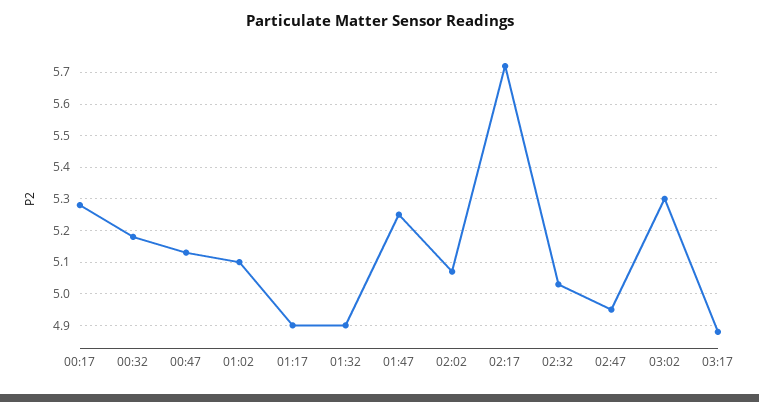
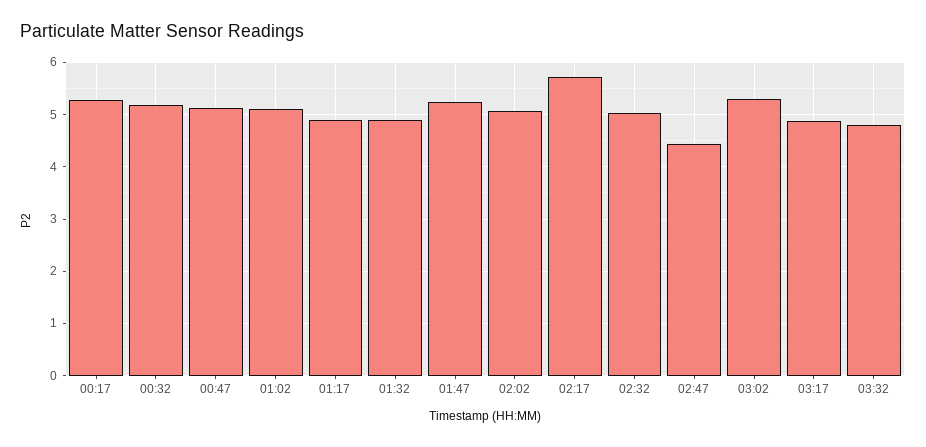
02:47: 4.95 -> 4.4
03:32: none -> 4.8

